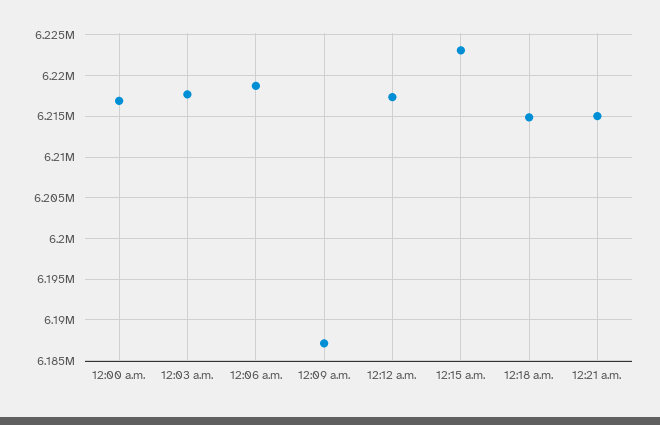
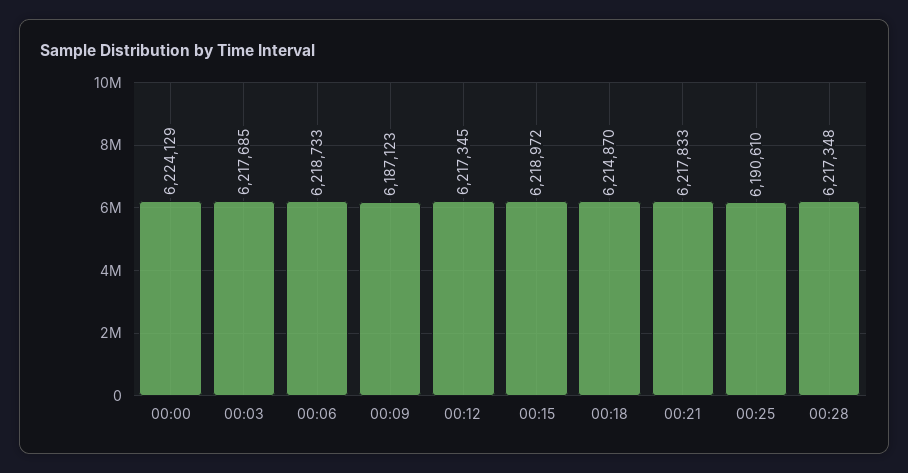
12:00 a.m.: 6217000 -> 6224129
12:15 a.m.: 6223000 -> 6218972
12:21 a.m.: 6215000 -> 6217833
00:25: none -> 6190610
00:28: none -> 6217348

